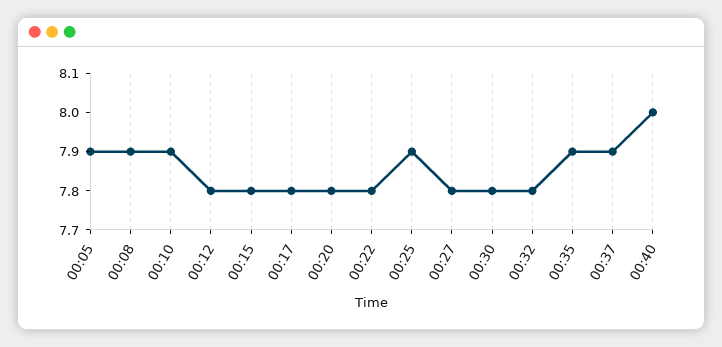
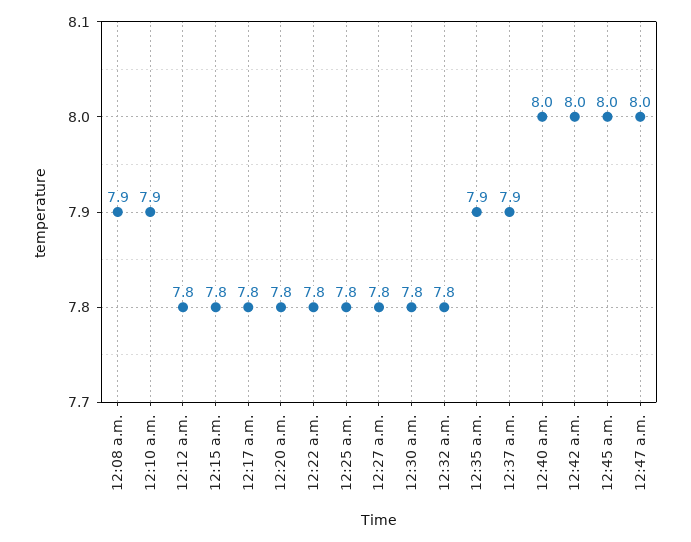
00:05: 7.9 -> none
00:25: 7.9 -> 7.8
12:42 a.m.: none -> 8
12:45 a.m.: none -> 8
12:47 a.m.: none -> 8

